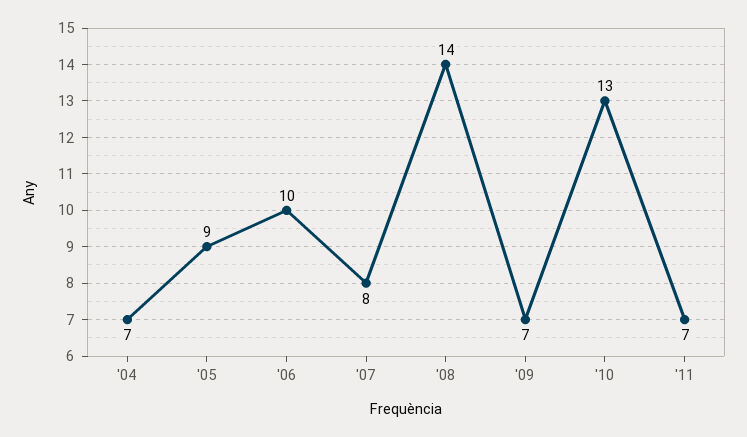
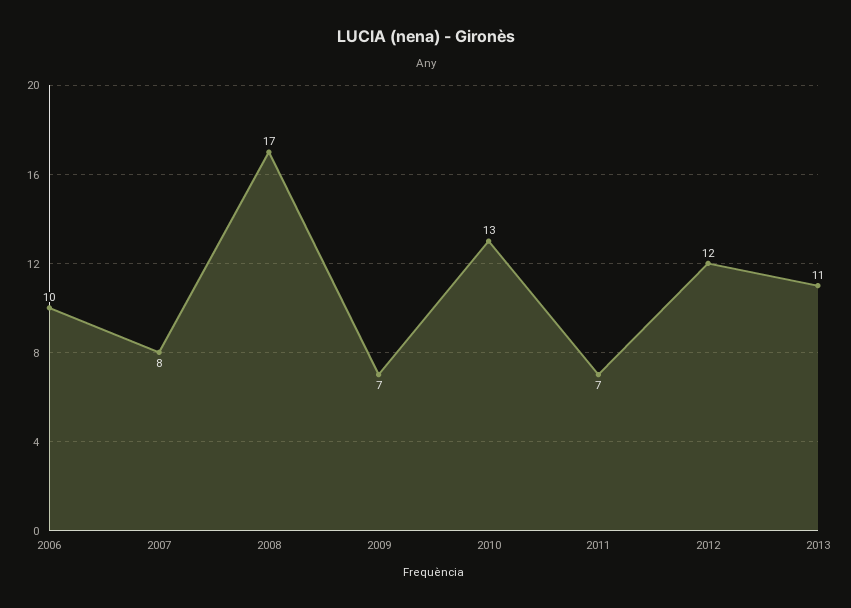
'04: 7 -> none
'05: 9 -> none
'08: 14 -> 17
2012: none -> 12
2013: none -> 11

